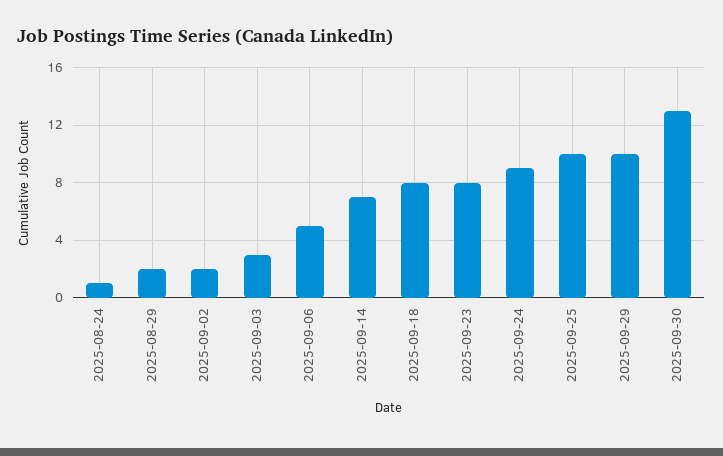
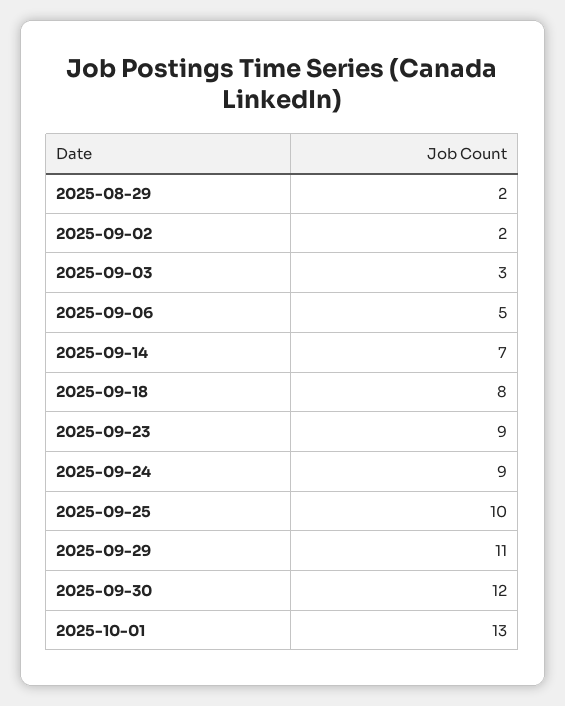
2025-08-24: 1 -> none
2025-09-23: 8 -> 9
2025-09-29: 10 -> 11
2025-09-30: 13 -> 12
2025-10-01: none -> 13

